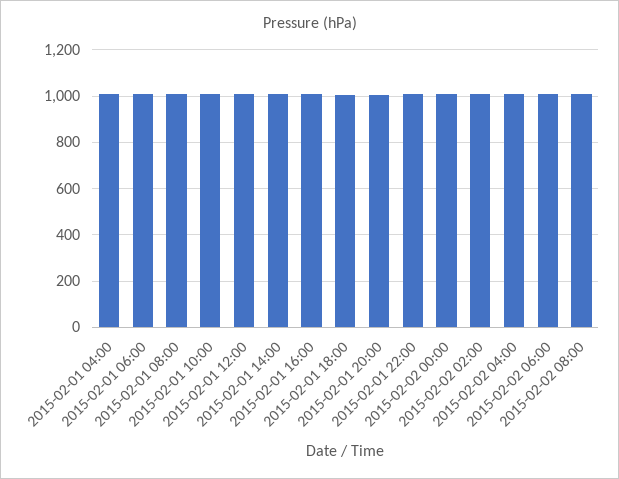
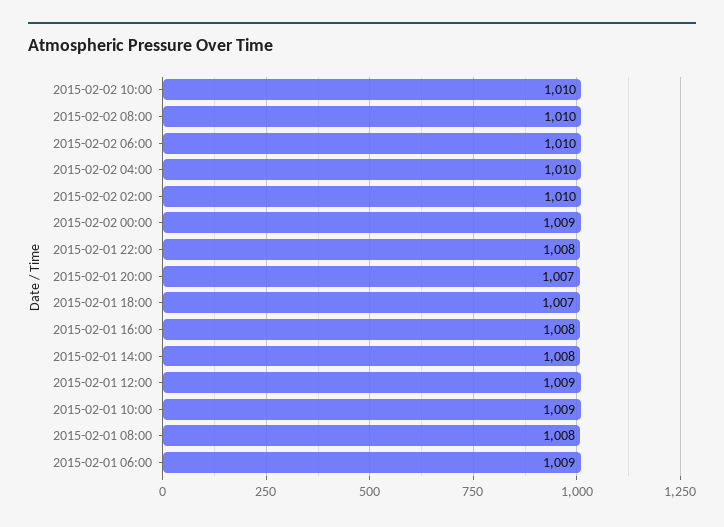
2015-02-01 04:00: 1000 -> none
2015-02-02 10:00: none -> 1010

